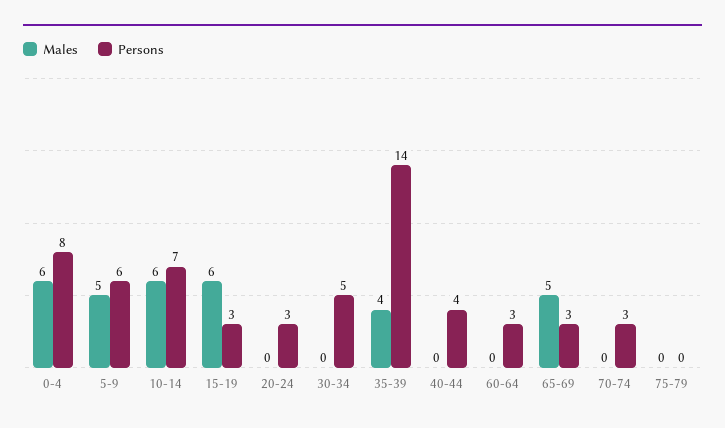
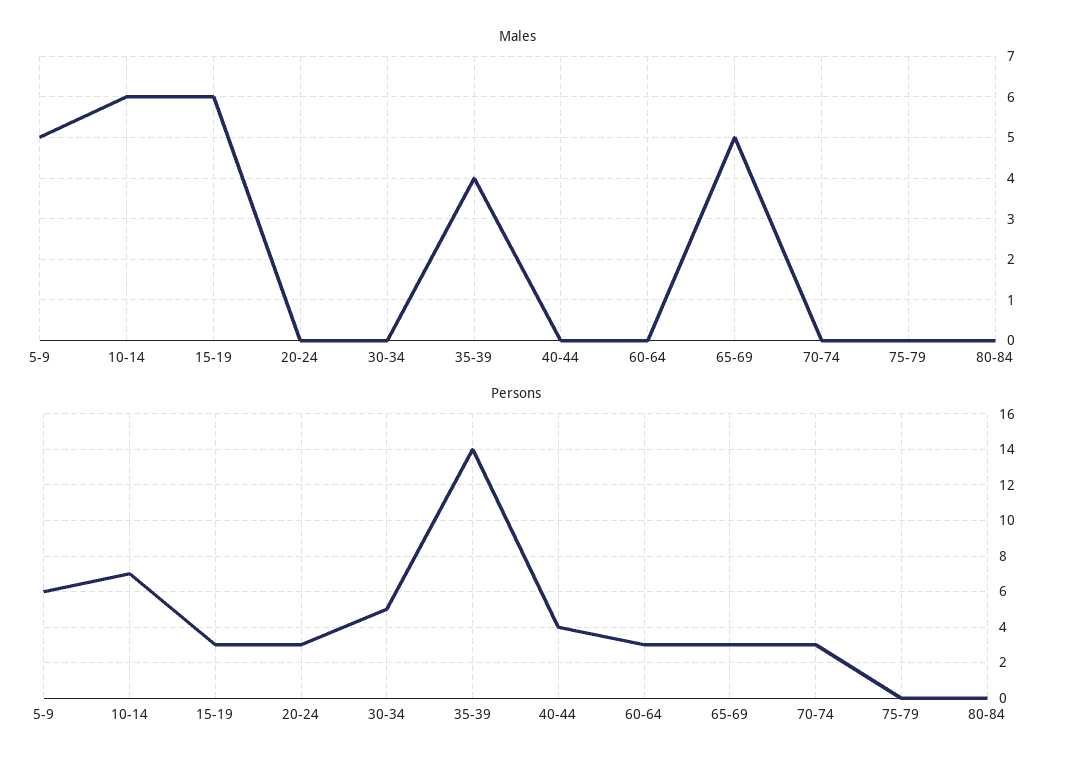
Males, 0-4: 6 -> none
Persons, 0-4: 8 -> none
Males, 80-84: none -> 0
Persons, 80-84: none -> 0

